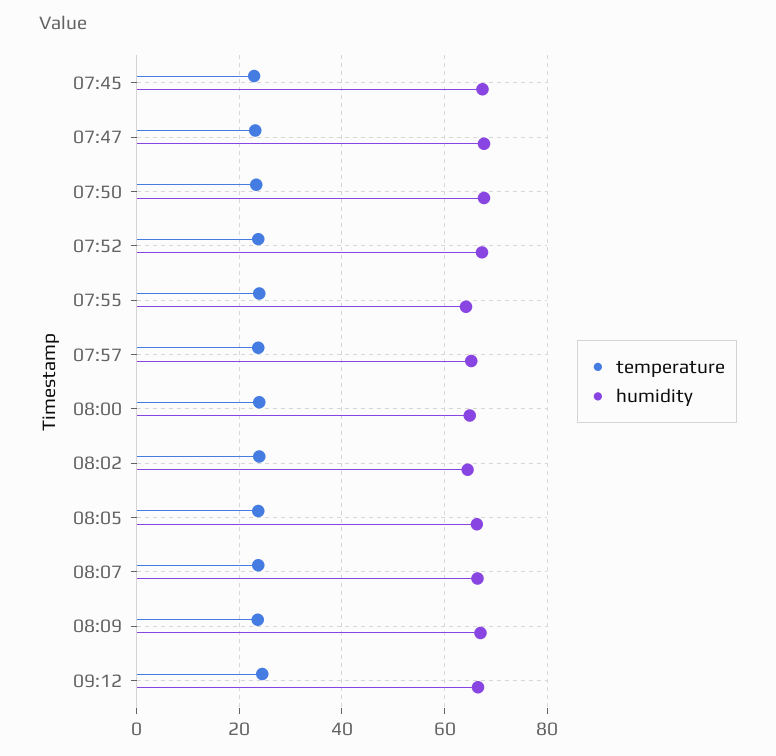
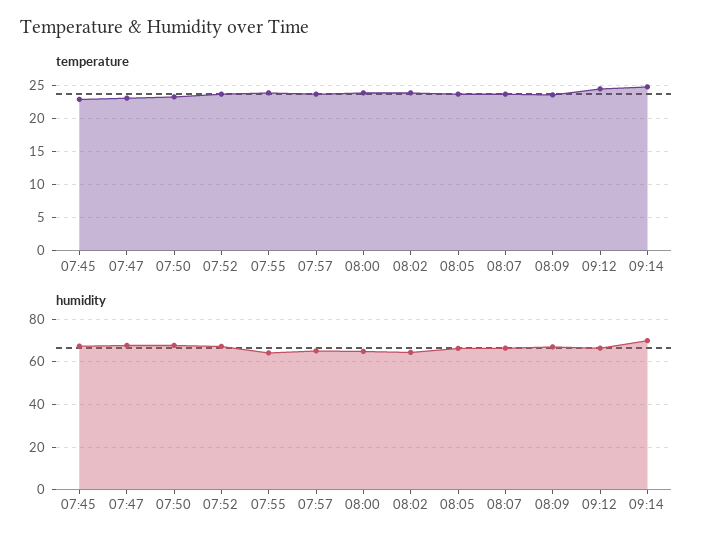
temperature, 09:14: none -> 25
humidity, 09:14: none -> 70

